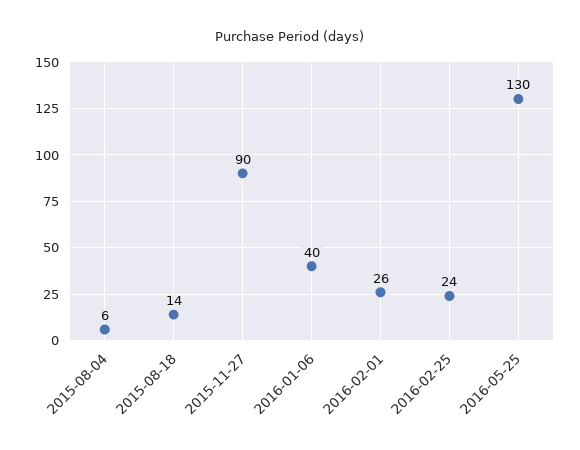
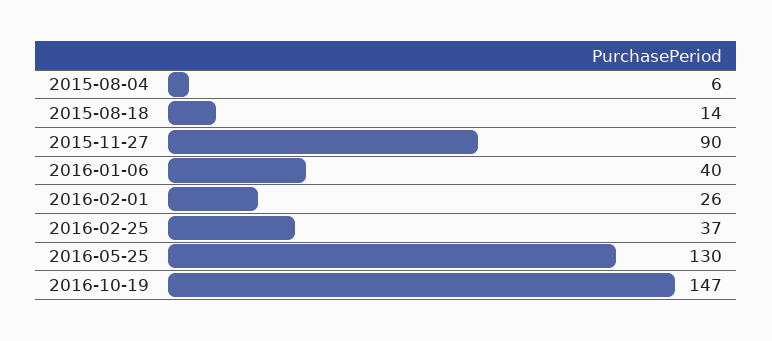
2016-02-25: 24 -> 37
2016-10-19: none -> 147

